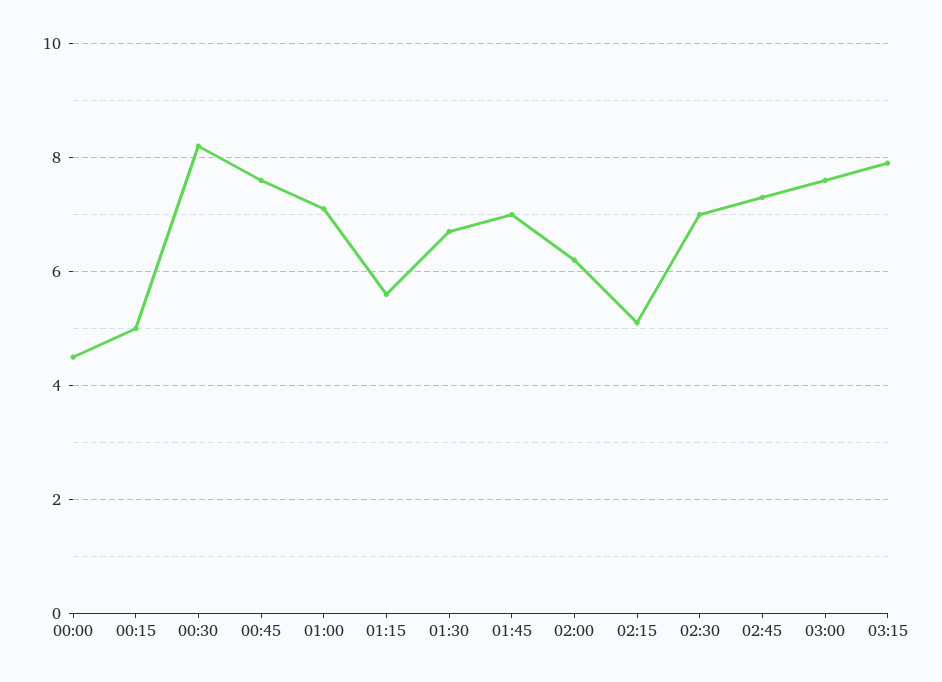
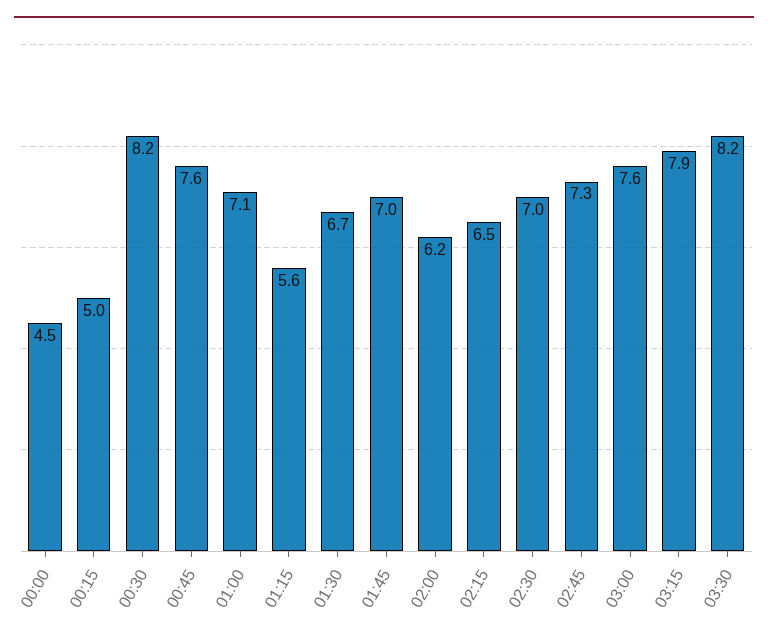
02:15: 5 -> 6.5
03:30: none -> 8.2

